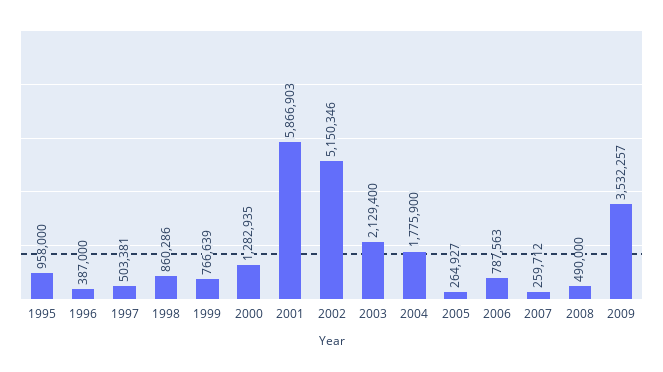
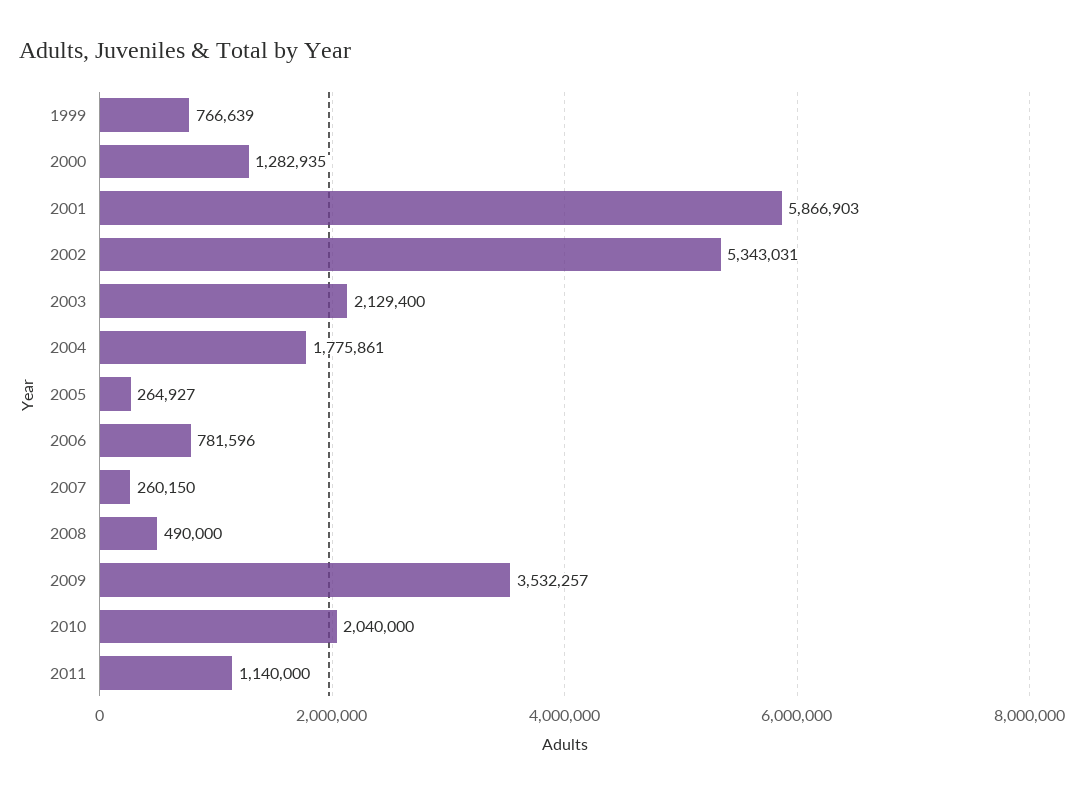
1995: 958000 -> none
1996: 387000 -> none
1997: 503381 -> none
1998: 860286 -> none
2002: 5150346 -> 5343031
2004: 1775900 -> 1775861
2006: 787563 -> 781596
2007: 259712 -> 260150
2010: none -> 2040000
2011: none -> 1140000

